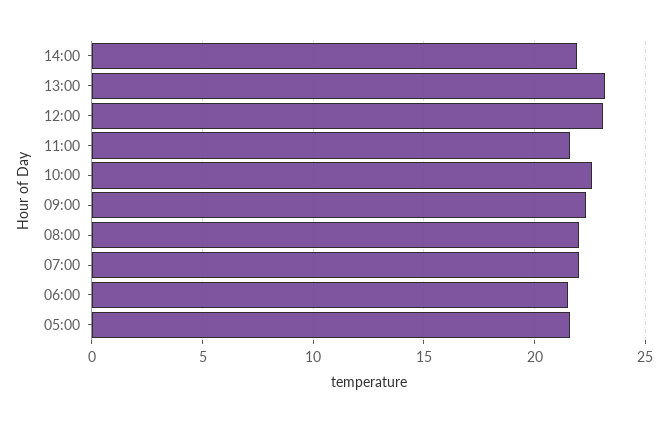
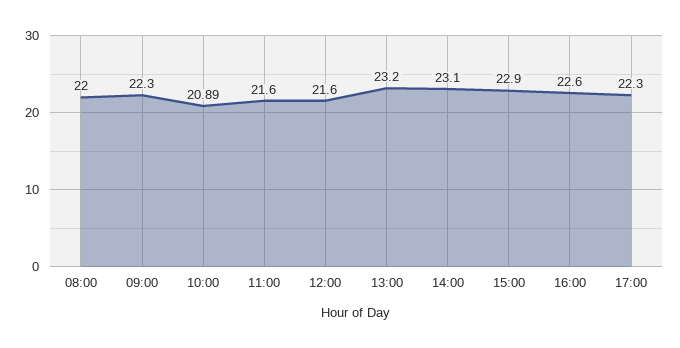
14:00: 22 -> 23.1
12:00: 23 -> 21.6
10:00: 22.5 -> 20.89
07:00: 22 -> none
06:00: 21.5 -> none
05:00: 21.5 -> none
15:00: none -> 22.9
16:00: none -> 22.6
17:00: none -> 22.3

